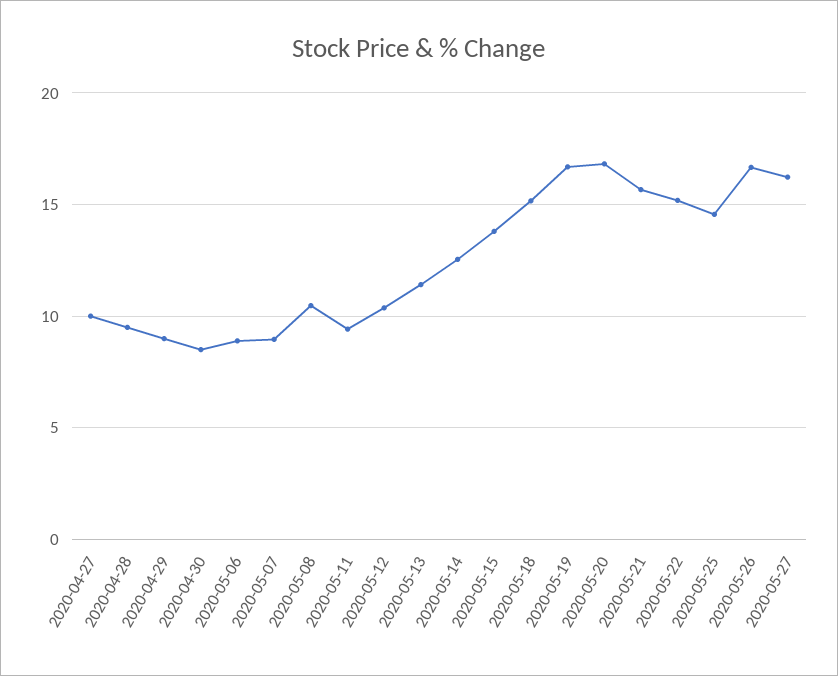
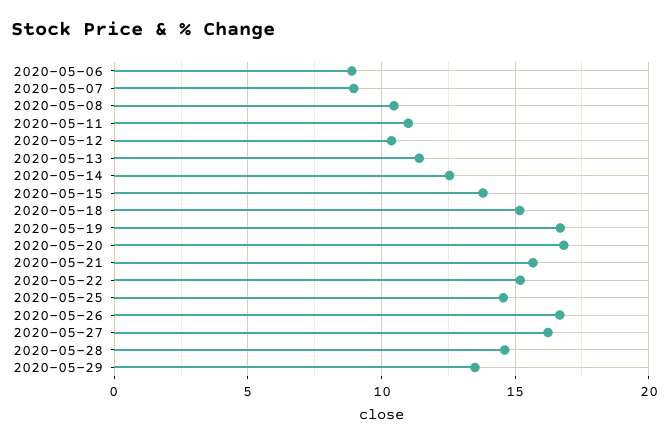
2020-04-27: 10 -> none
2020-04-28: 9.5 -> none
2020-04-29: 9 -> none
2020-04-30: 8.5 -> none
2020-05-11: 9.5 -> 11
2020-05-28: none -> 14.5
2020-05-29: none -> 13.5

